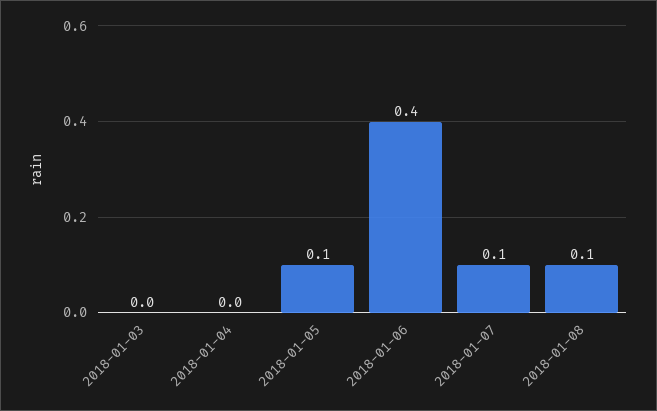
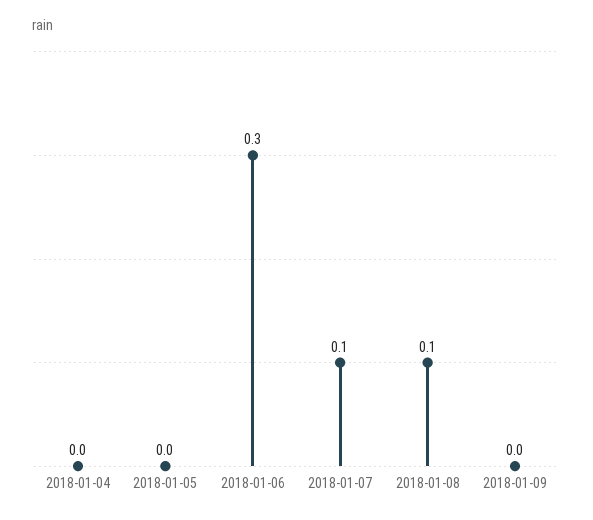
2018-01-03: 0 -> none
2018-01-05: 0.1 -> 0
2018-01-06: 0.4 -> 0.3
2018-01-09: none -> 0

